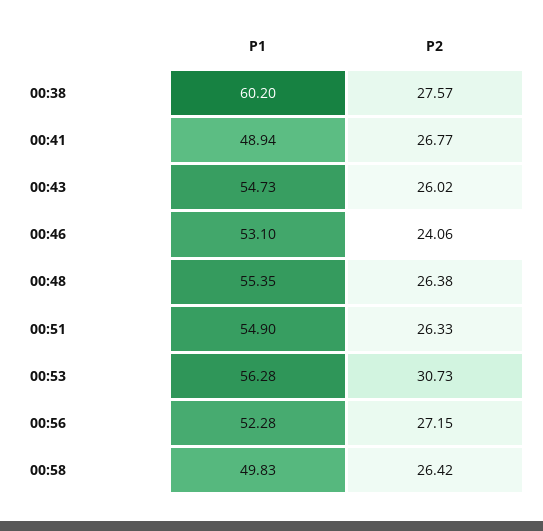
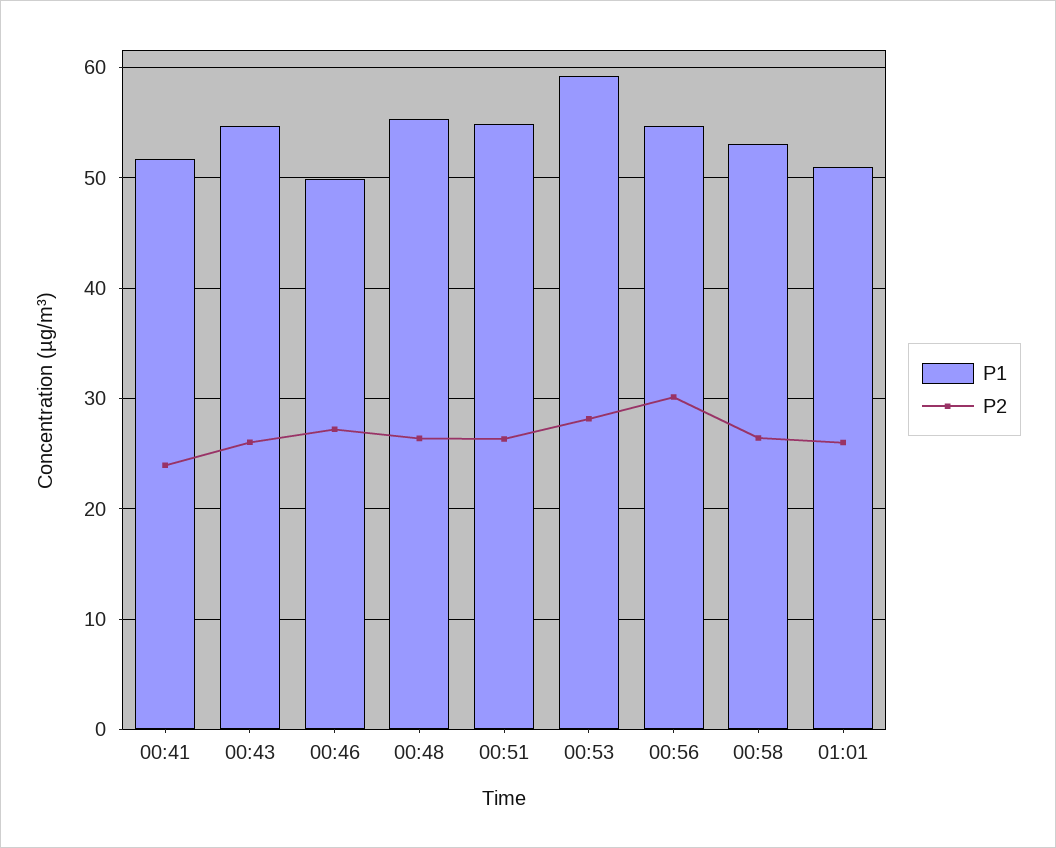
P1, 00:38: 60.2 -> none
P2, 00:38: 27.57 -> none
P1, 00:41: 48.94 -> 52
P2, 00:41: 26.77 -> 24
P1, 00:46: 53.1 -> 50
P2, 00:46: 24.06 -> 27
P1, 00:53: 56.28 -> 59
P2, 00:53: 30.73 -> 28
P1, 00:56: 52.28 -> 55
P2, 00:56: 27.15 -> 30
P1, 00:58: 49.83 -> 53
P1, 01:01: none -> 51
P2, 01:01: none -> 26

